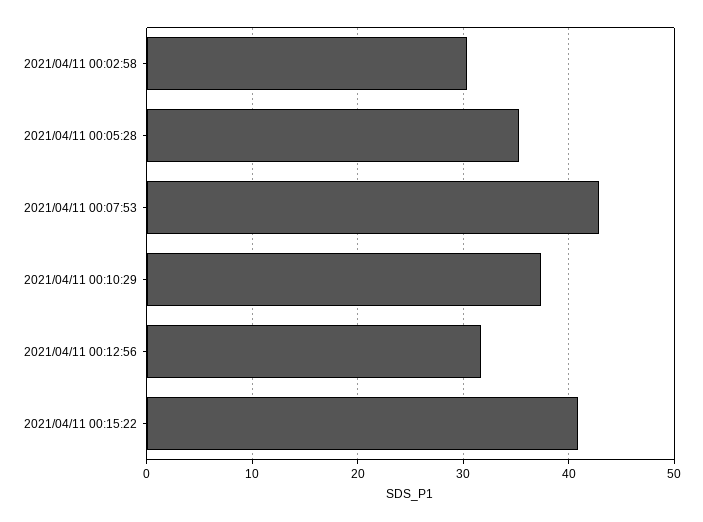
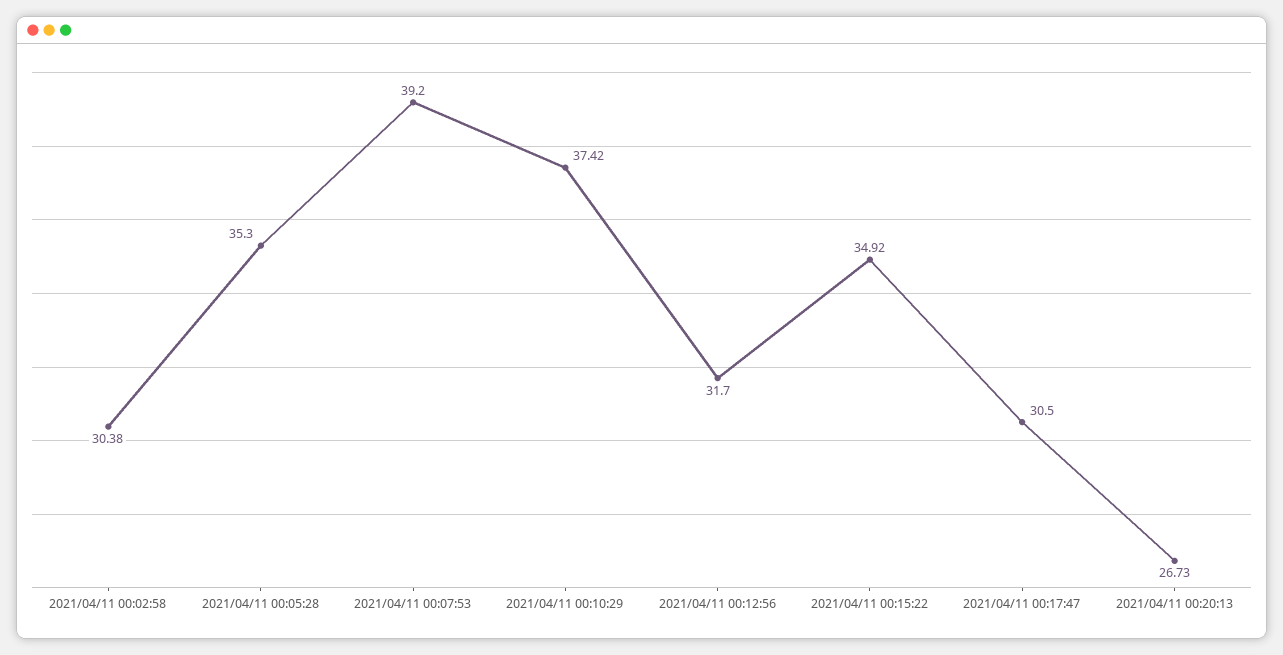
2021/04/11 00:07:53: 43 -> 39.2
2021/04/11 00:15:22: 41 -> 34.92
2021/04/11 00:17:47: none -> 30.5
2021/04/11 00:20:13: none -> 26.73

